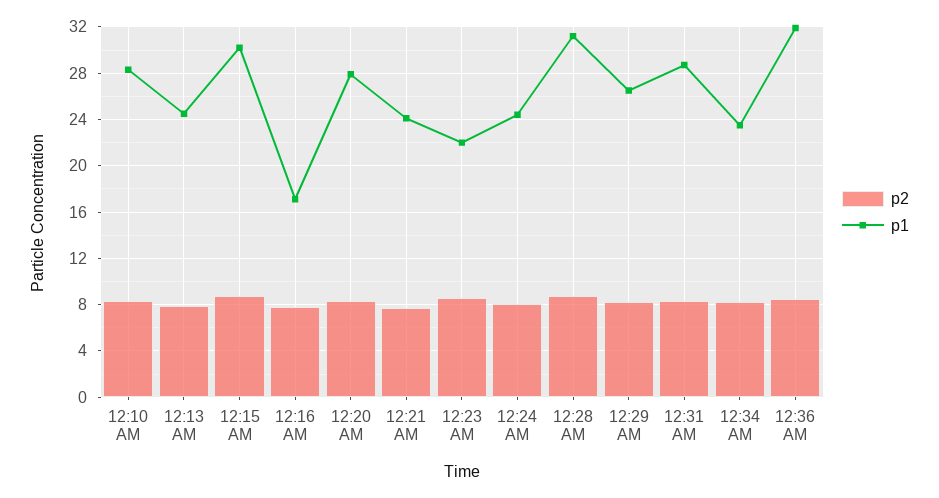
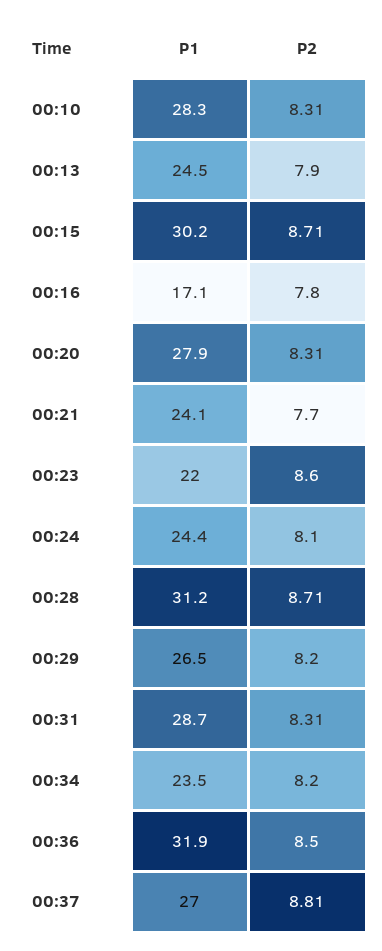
p1, 00:37: none -> 27
p2, 00:37: none -> 8.81

